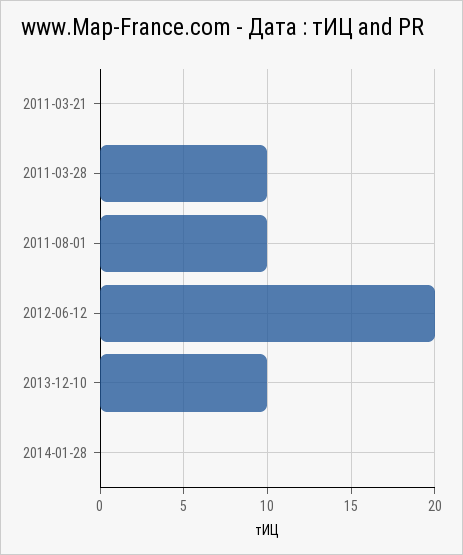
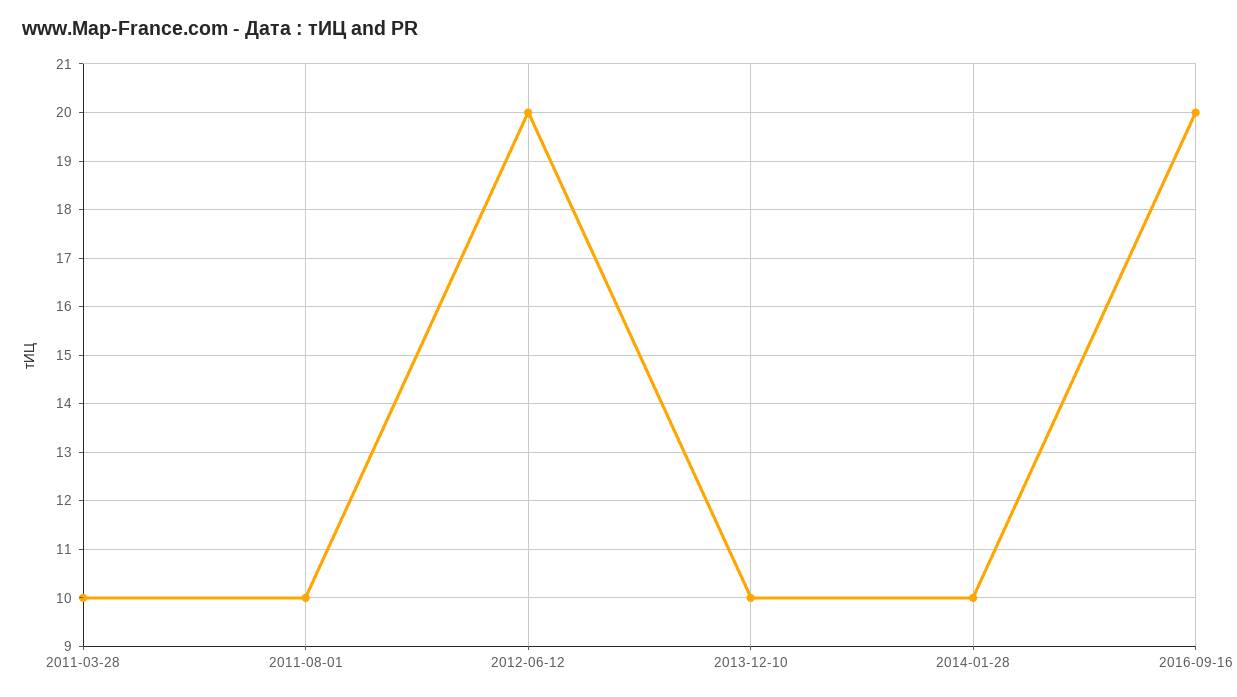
2011-03-21: 0 -> none
2014-01-28: 0 -> 10
2016-09-16: none -> 20

